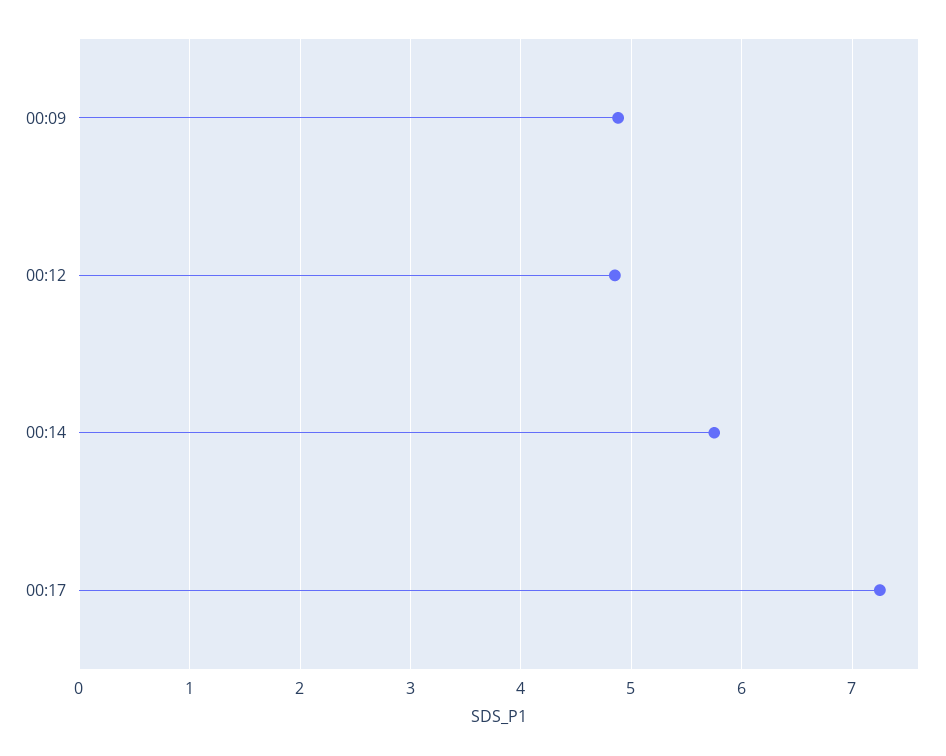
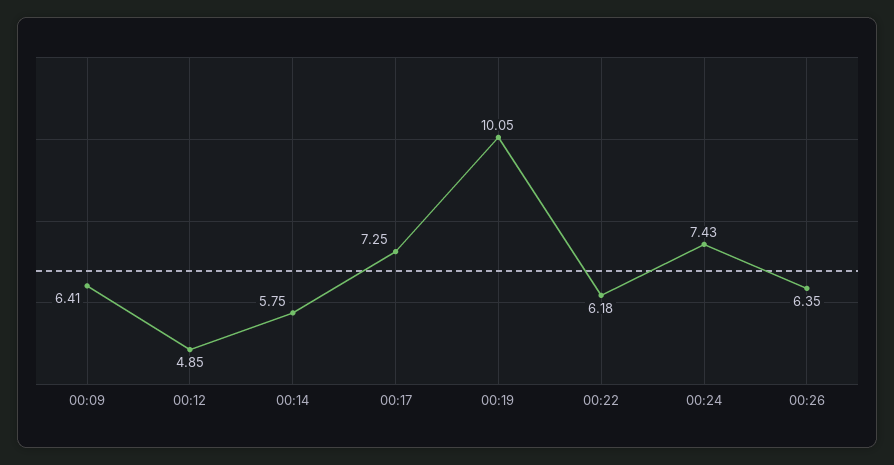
00:09: 4.9 -> 6.41
00:19: none -> 10.05
00:22: none -> 6.18
00:24: none -> 7.43
00:26: none -> 6.35

